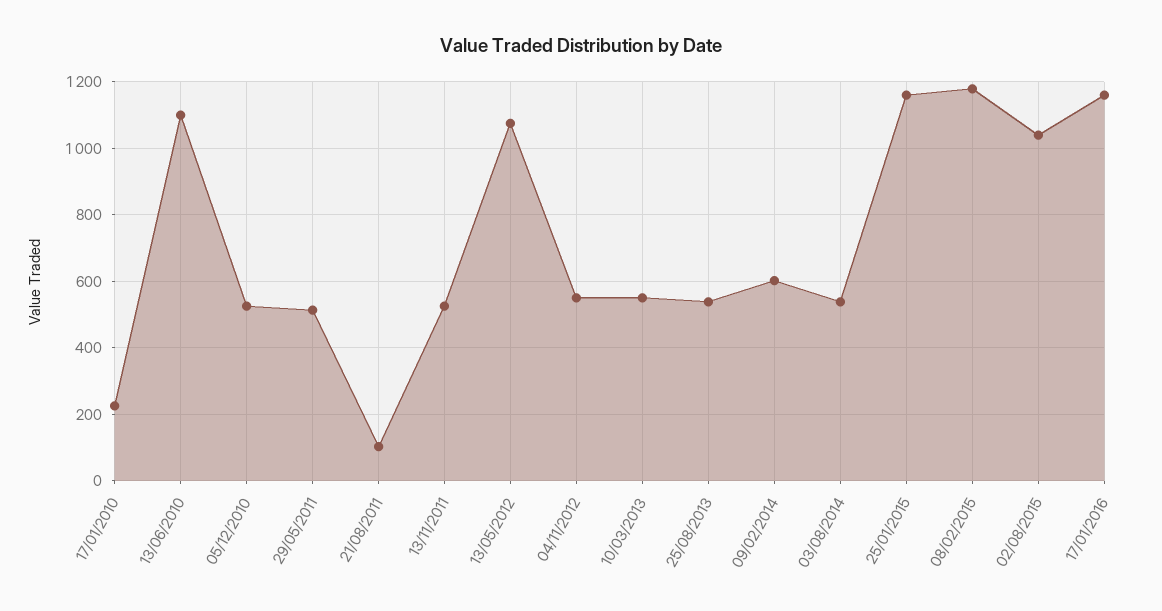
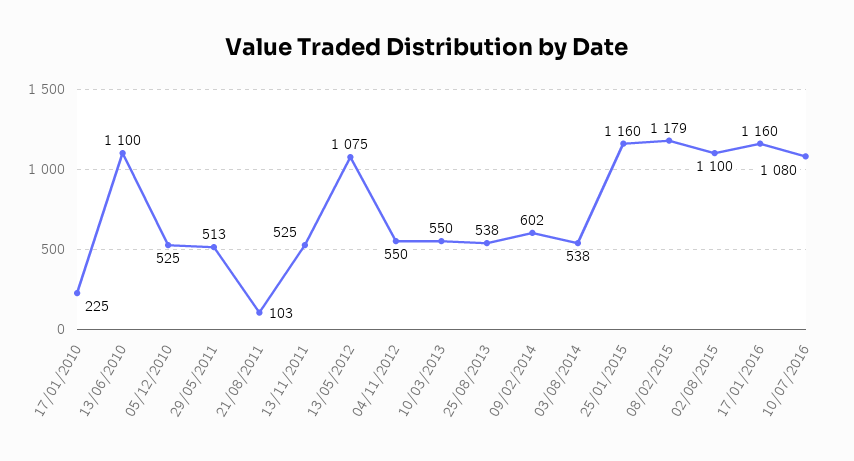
02/08/2015: 1040 -> 1100
10/07/2016: none -> 1080

